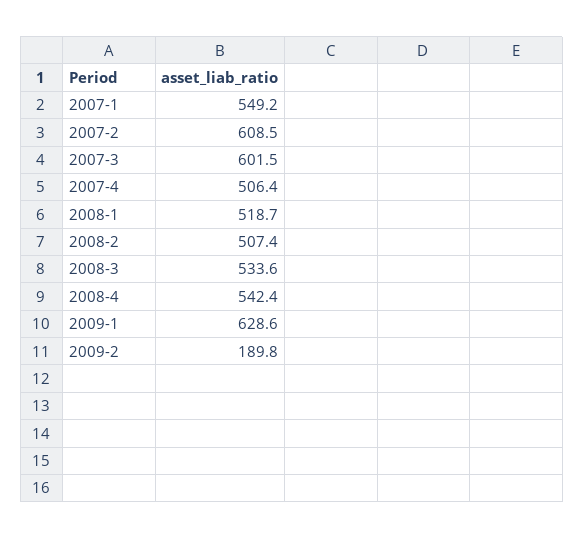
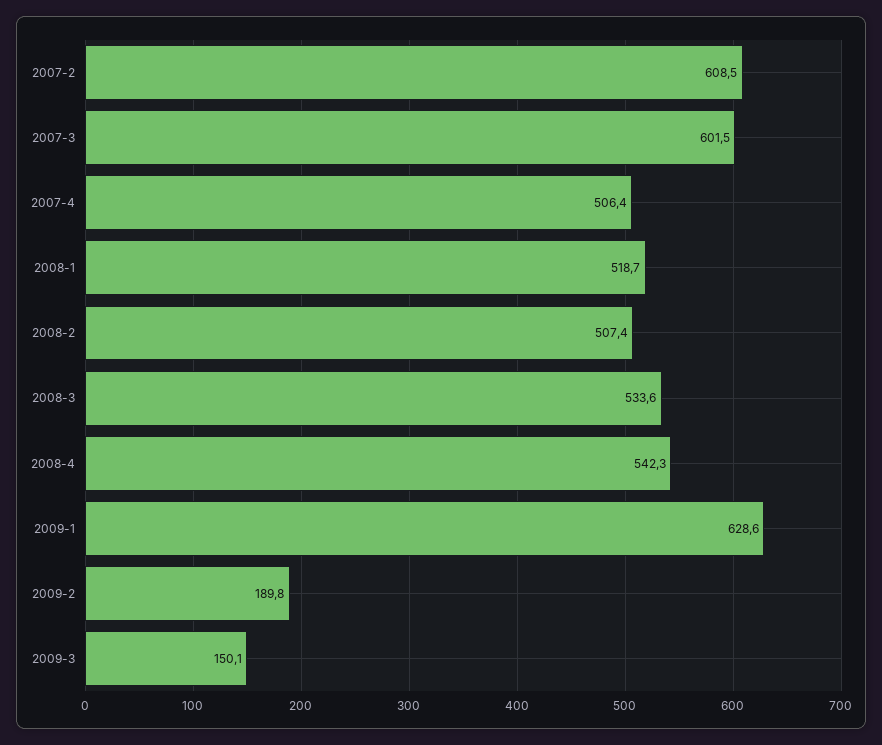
2007-1: 549.2 -> none
2008-4: 542.4 -> 542.3
2009-3: none -> 150.1

